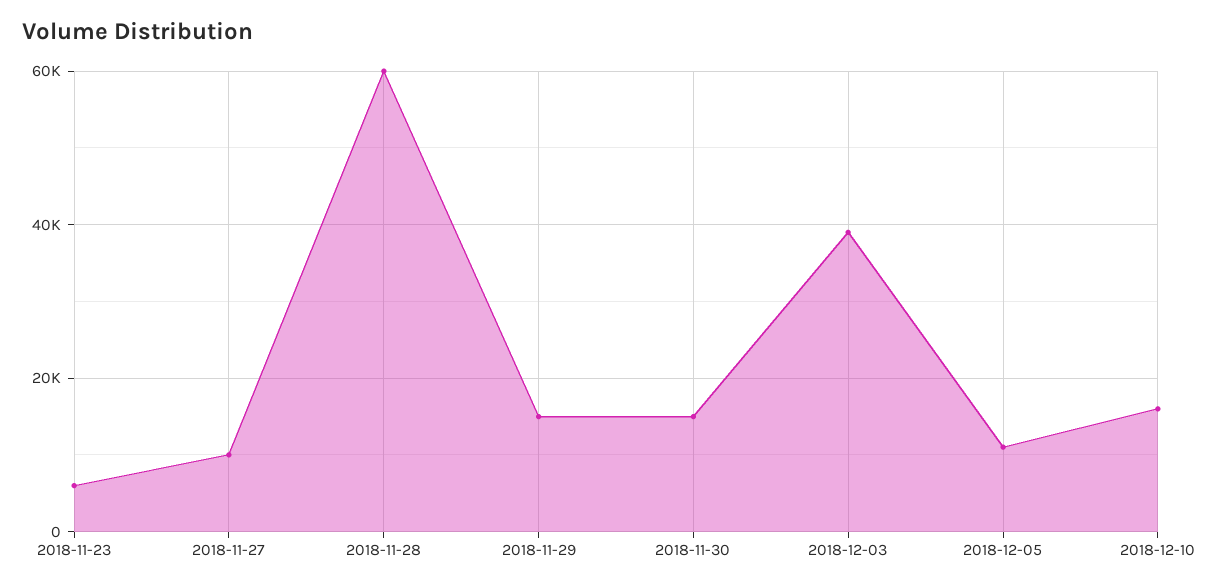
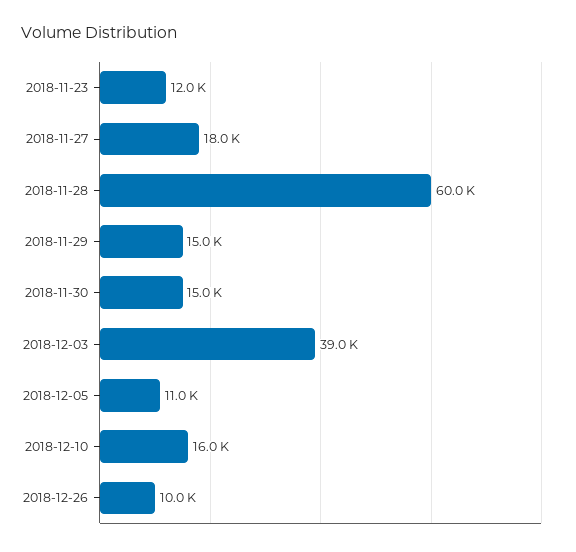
2018-11-23: 6000 -> 12000
2018-11-27: 10000 -> 18000
2018-12-26: none -> 10000

